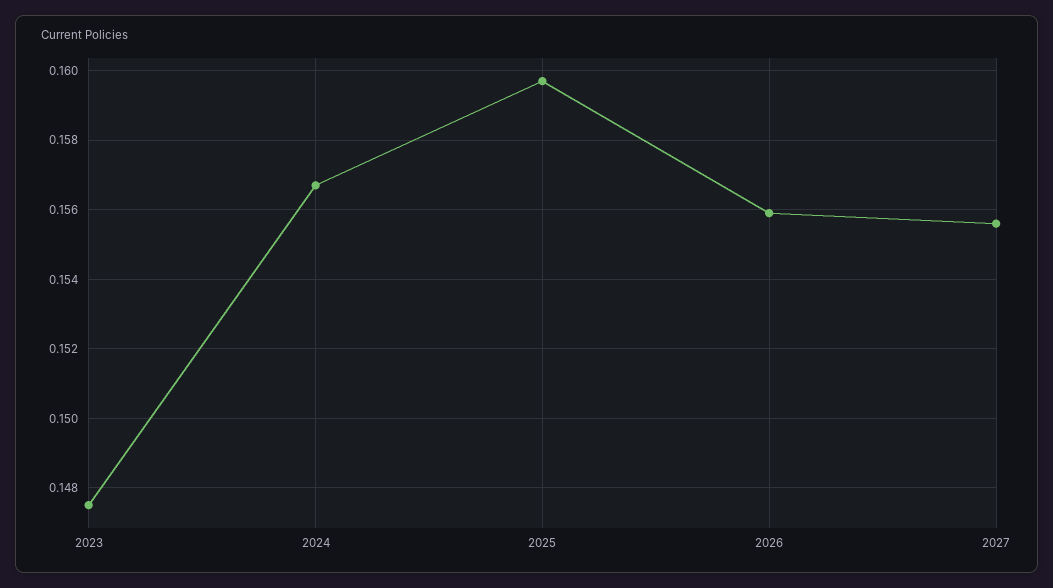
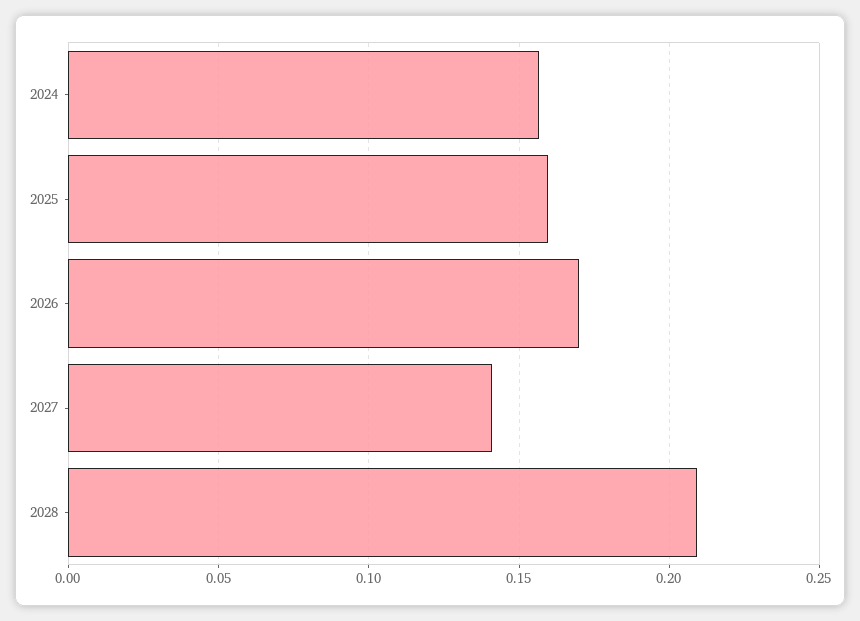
2023: 0.1475 -> none
2026: 0.156 -> 0.17
2027: 0.1555 -> 0.14
2028: none -> 0.21

